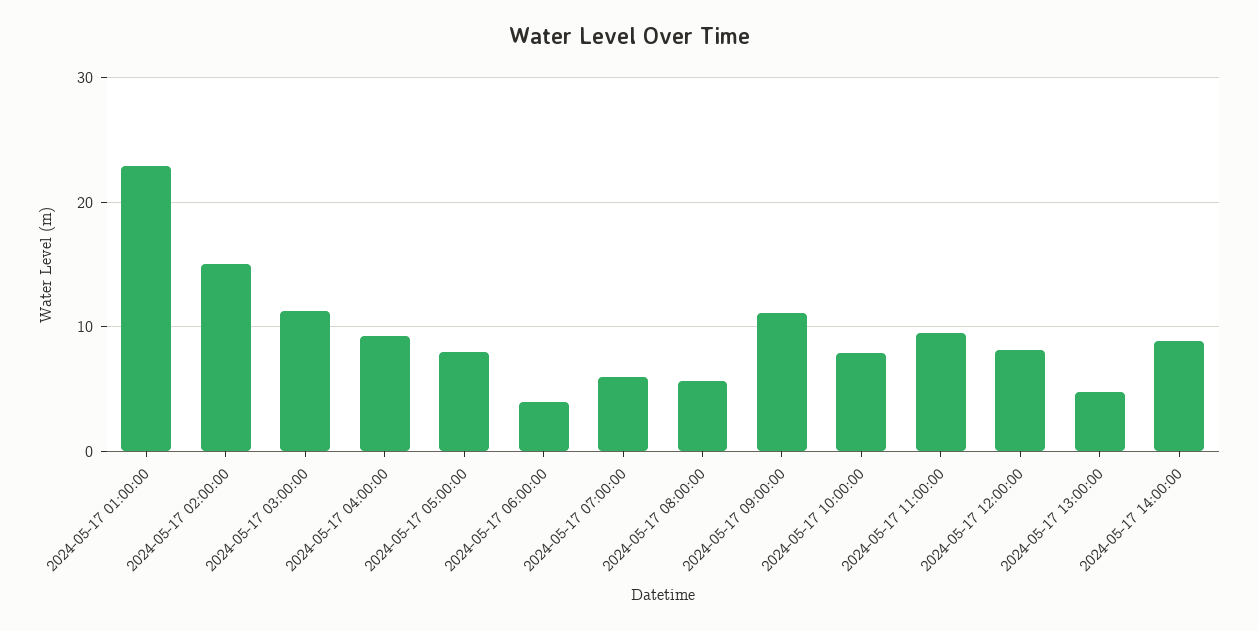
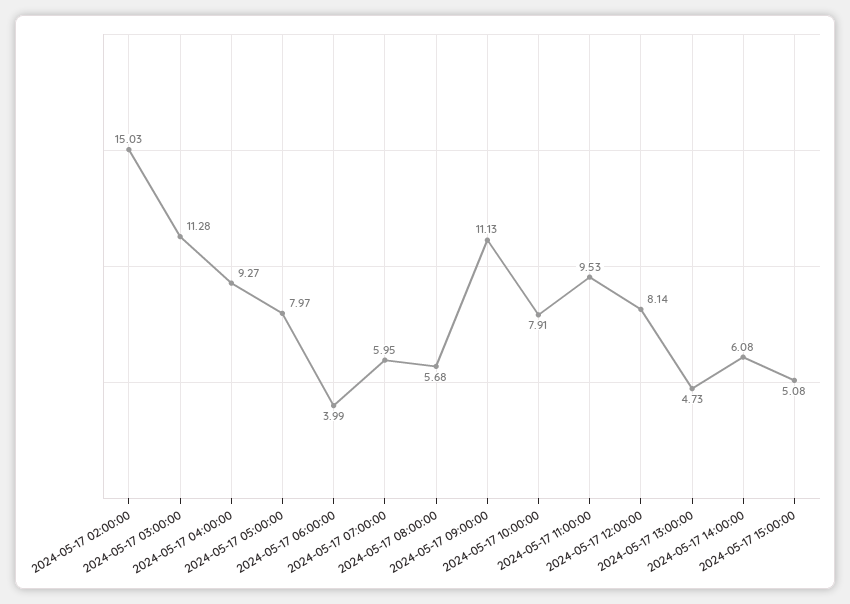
2024-05-17 01:00:00: 23 -> none
2024-05-17 14:00:00: 9 -> 6.08
2024-05-17 15:00:00: none -> 5.08

